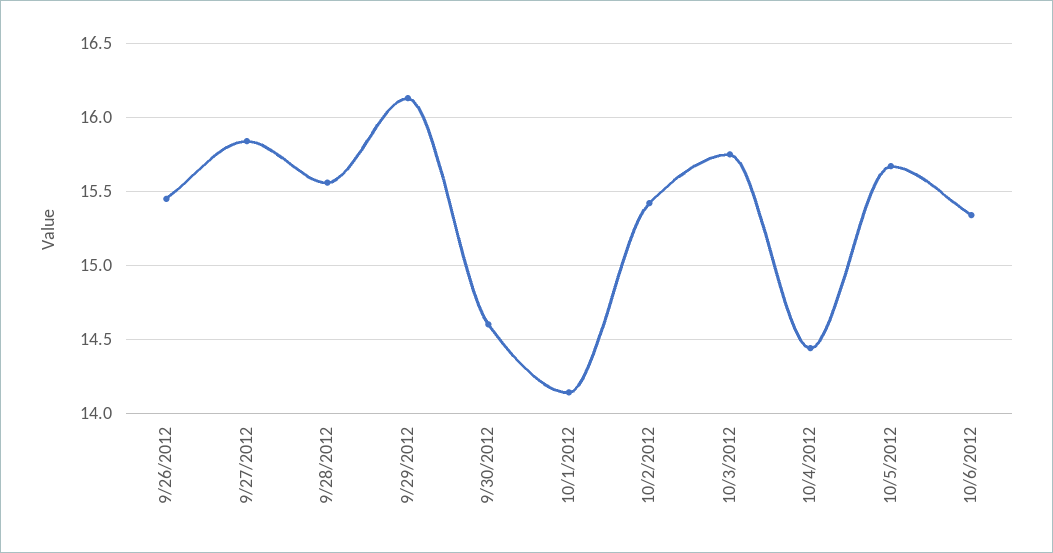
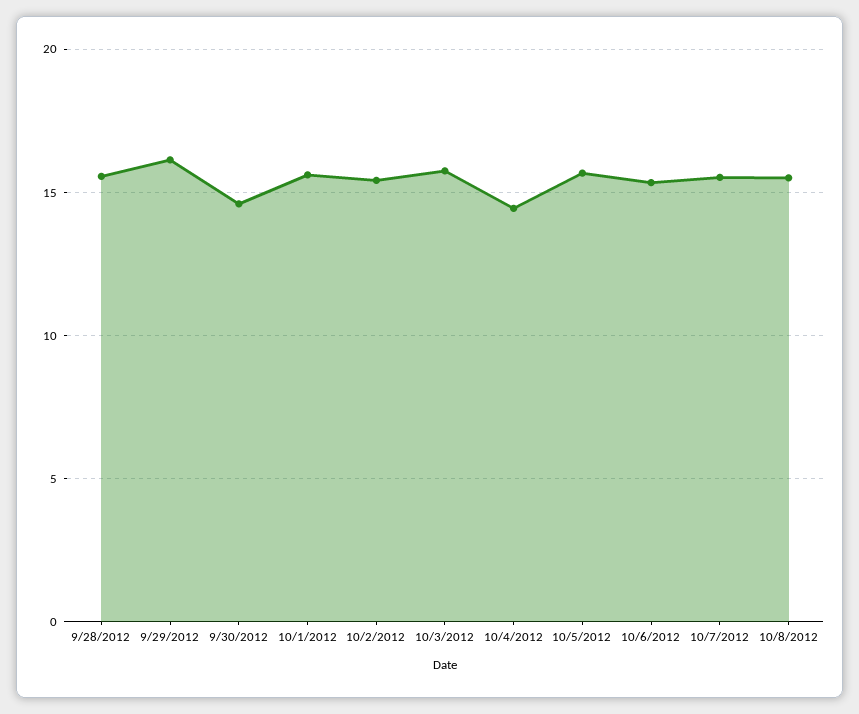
9/26/2012: 15.45 -> none
9/27/2012: 15.85 -> none
10/1/2012: 14.15 -> 15.5
10/7/2012: none -> 15.5
10/8/2012: none -> 15.5

